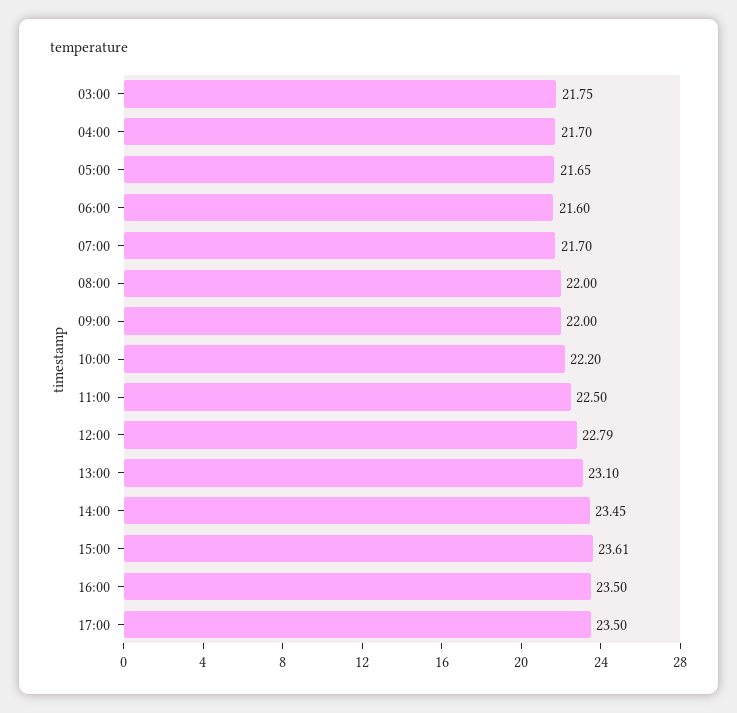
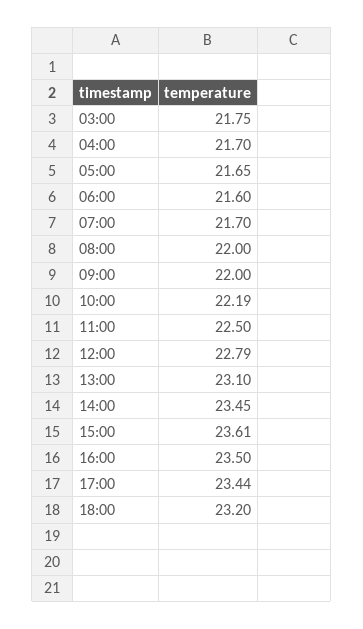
10:00: 22.2 -> 22.19
17:00: 23.5 -> 23.44
18:00: none -> 23.2

